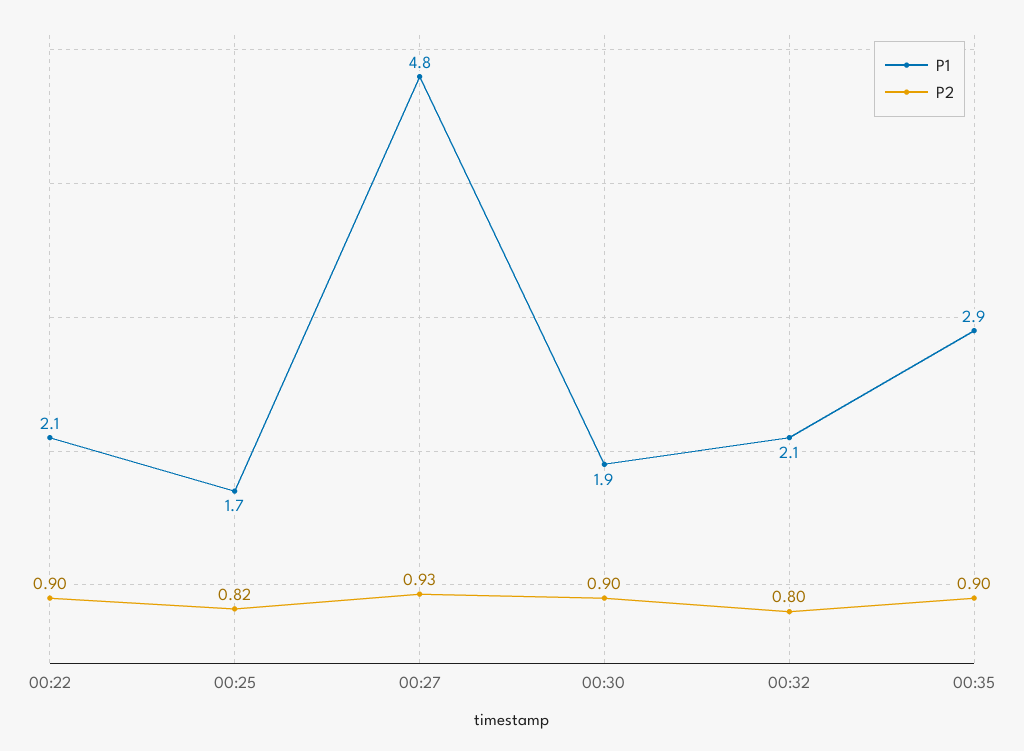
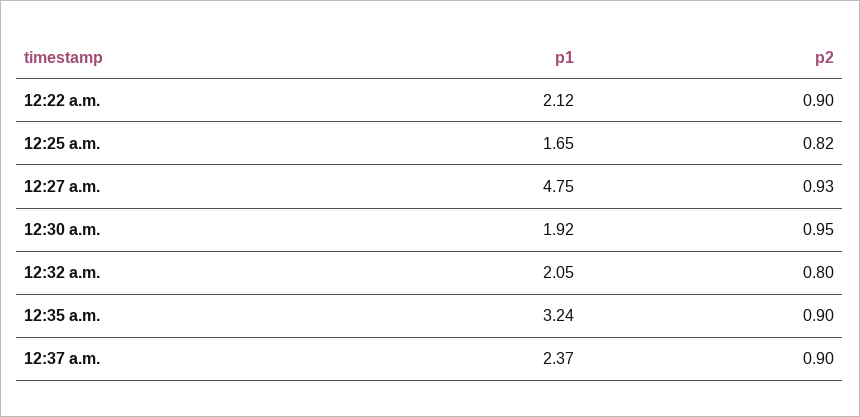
P2, 00:30: 0.9 -> 0.95
P1, 00:35: 2.9 -> 3.24
P1, 12:37 a.m.: none -> 2.37
P2, 12:37 a.m.: none -> 0.9

